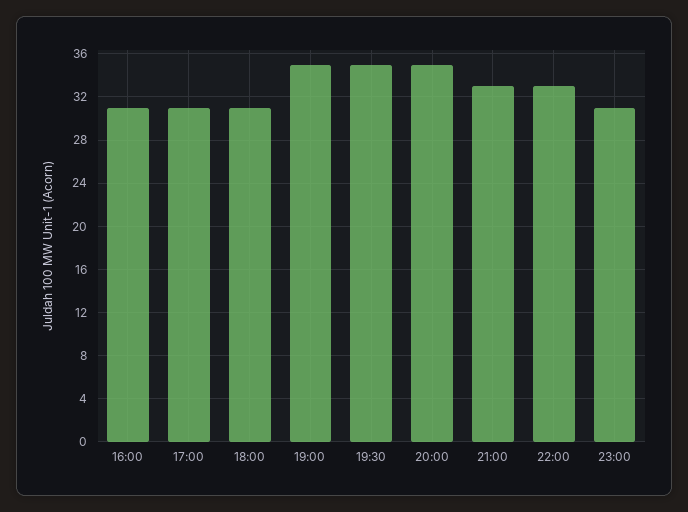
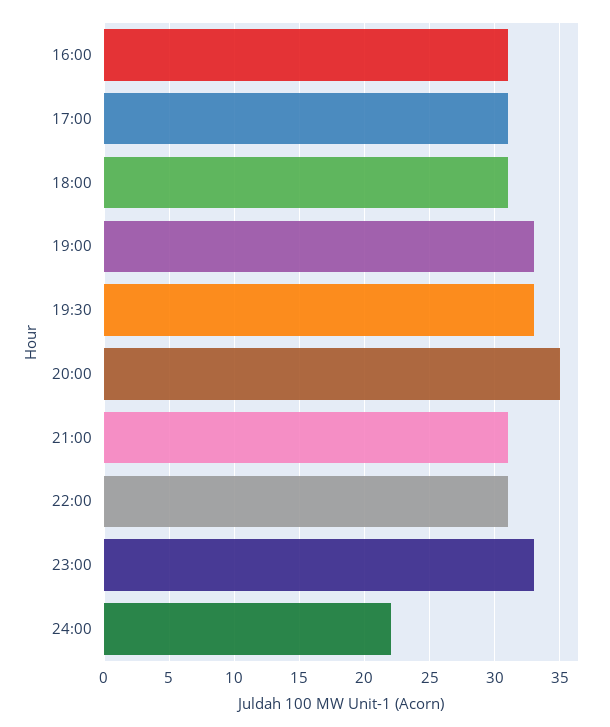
19:00: 35 -> 33
19:30: 35 -> 33
21:00: 33 -> 31
22:00: 33 -> 31
23:00: 31 -> 33
24:00: none -> 22

